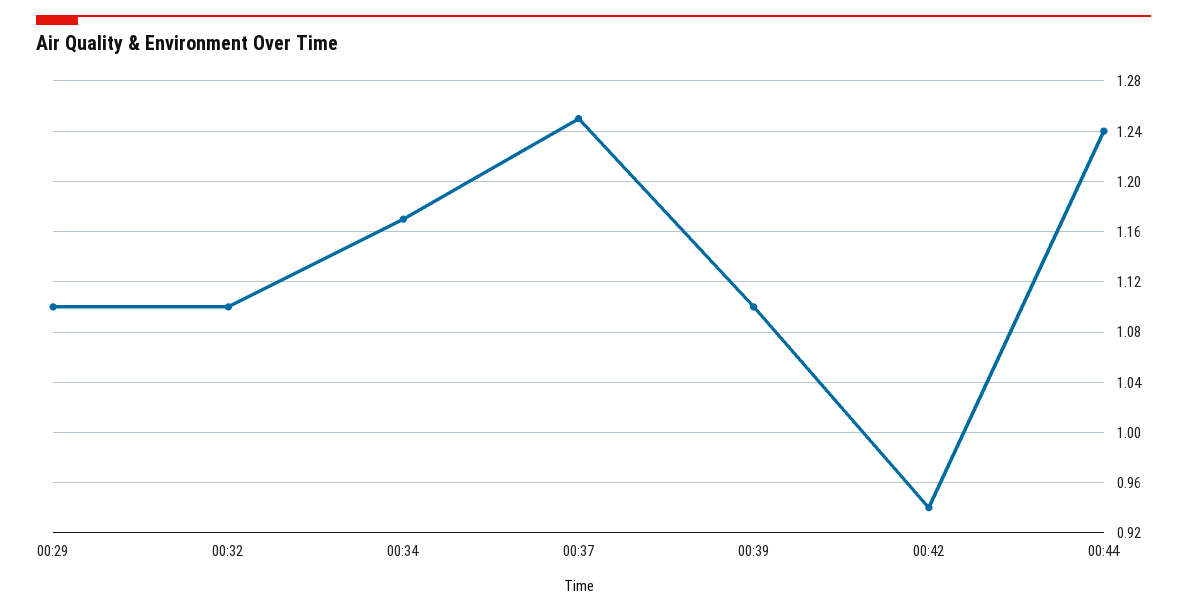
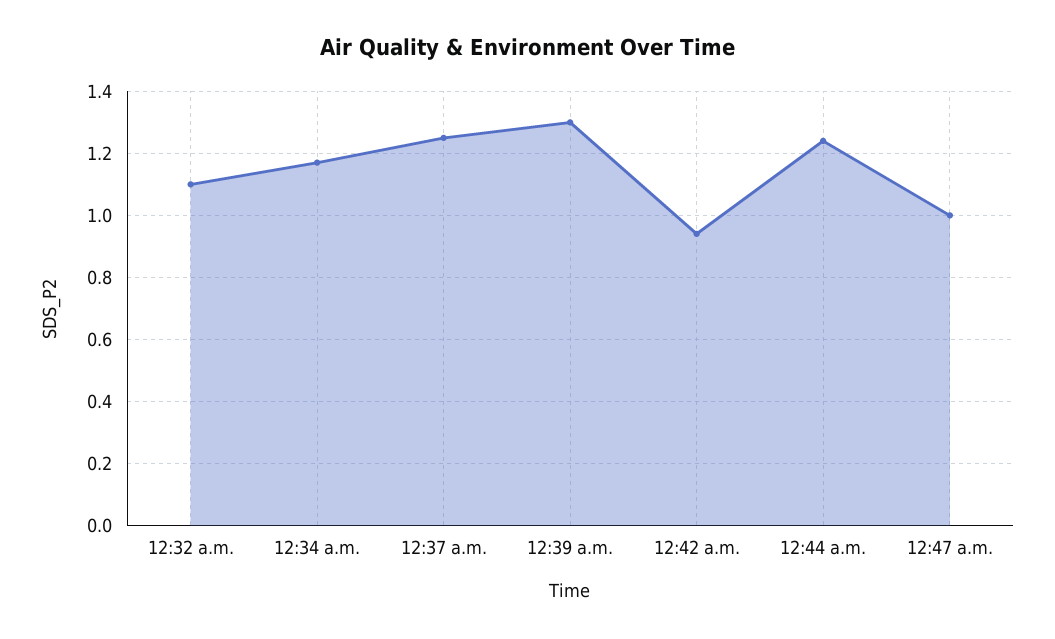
00:29: 1.1 -> none
00:39: 1.1 -> 1.3
12:47 a.m.: none -> 1

